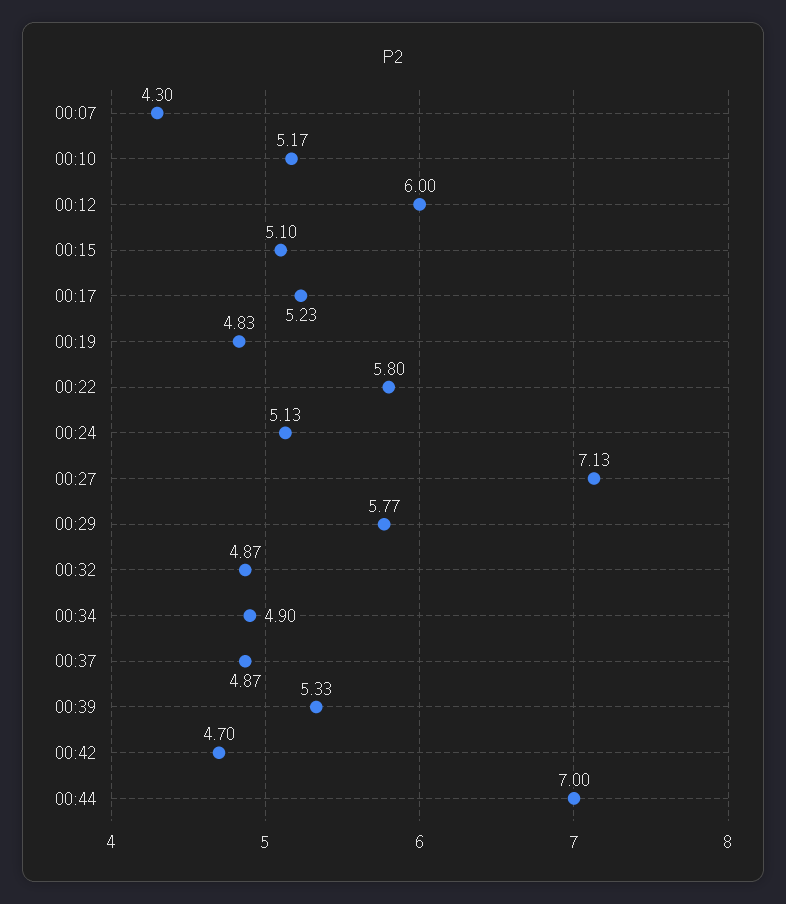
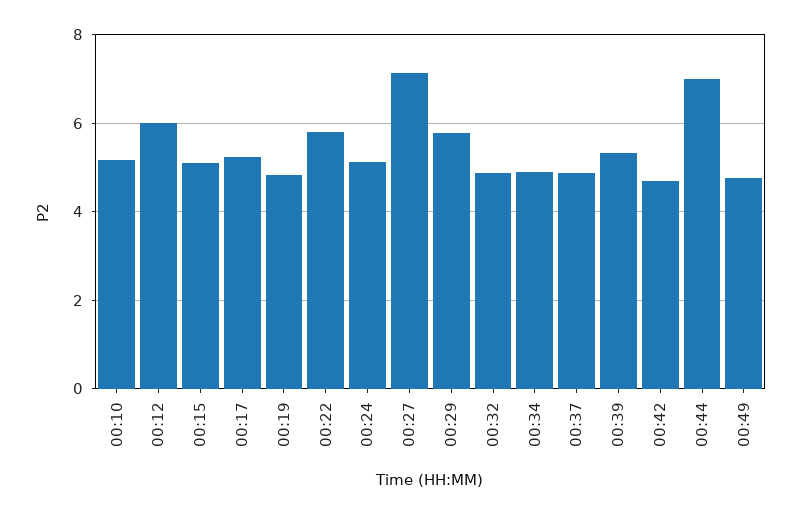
00:07: 4.3 -> none
00:49: none -> 4.8

